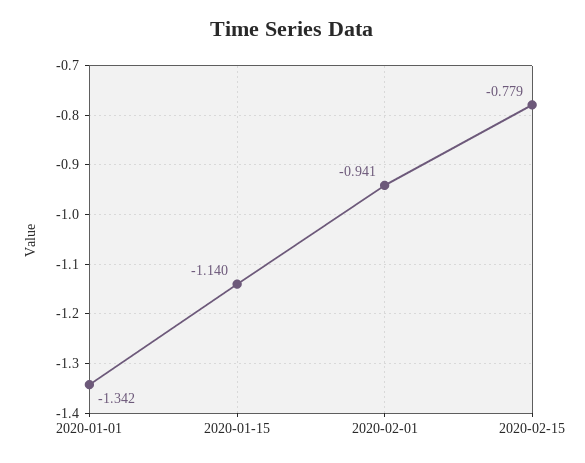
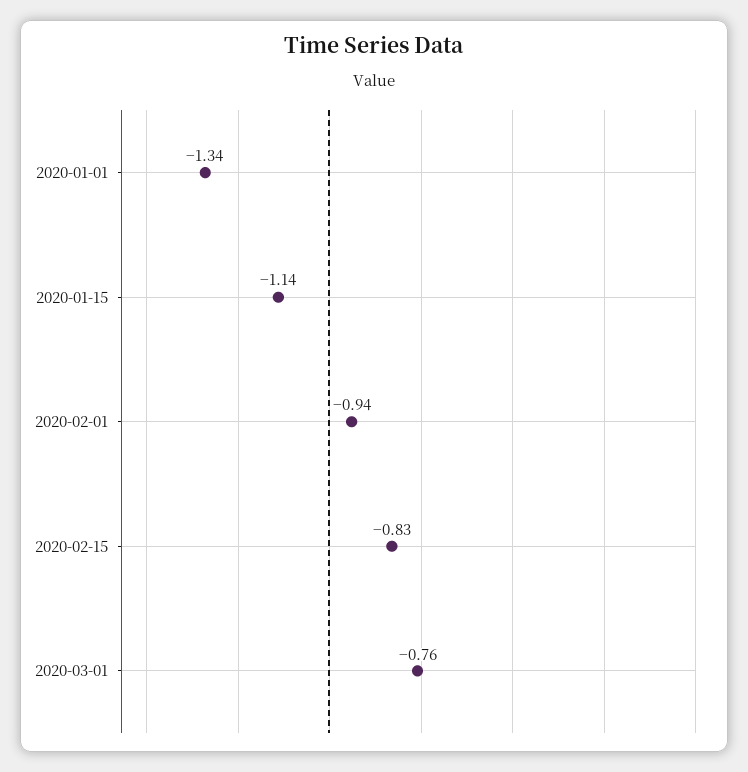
2020-02-15: -0.779 -> -0.83
2020-03-01: none -> -0.76

